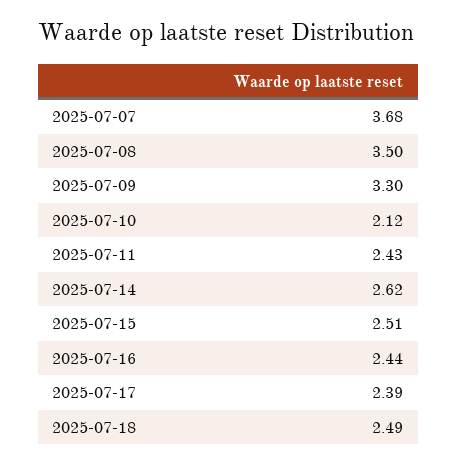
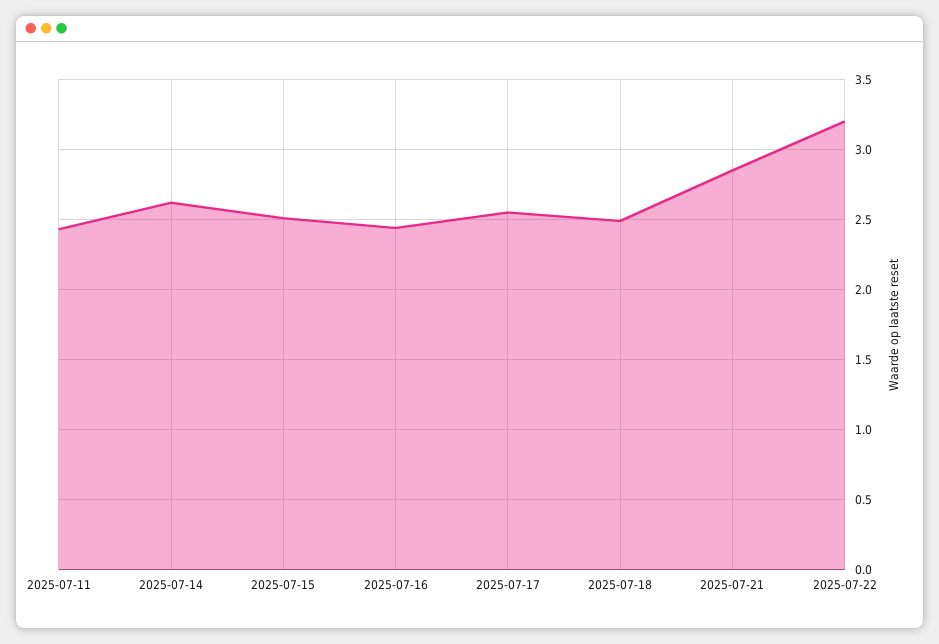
2025-07-07: 3.68 -> none
2025-07-08: 3.5 -> none
2025-07-09: 3.3 -> none
2025-07-10: 2.12 -> none
2025-07-17: 2.39 -> 2.55
2025-07-21: none -> 2.85
2025-07-22: none -> 3.2

